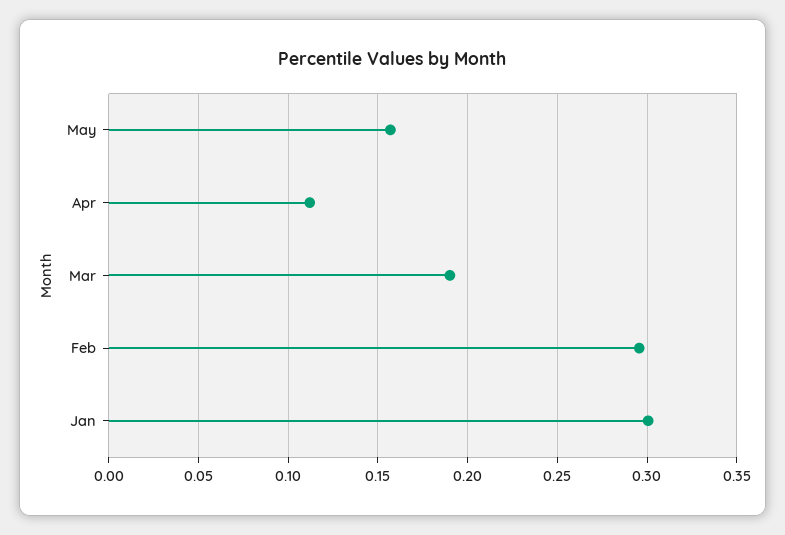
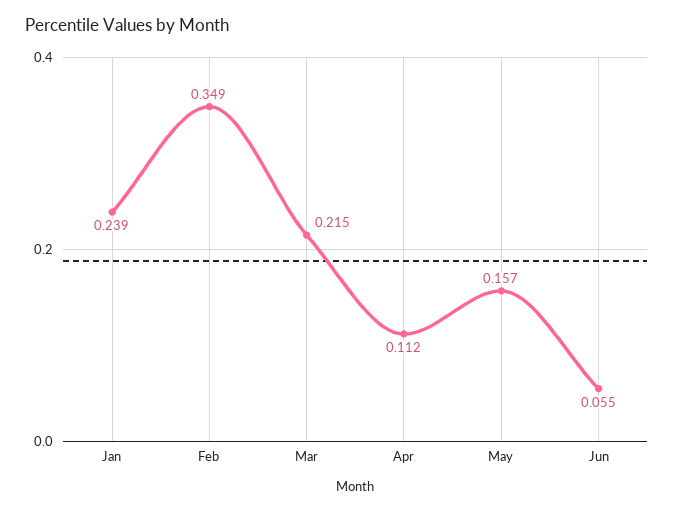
Mar: 0.19 -> 0.215
Feb: 0.295 -> 0.349
Jan: 0.3 -> 0.239
Jun: none -> 0.055

